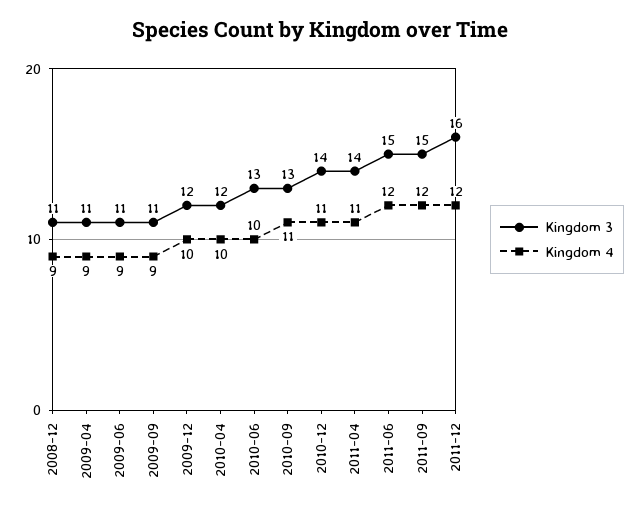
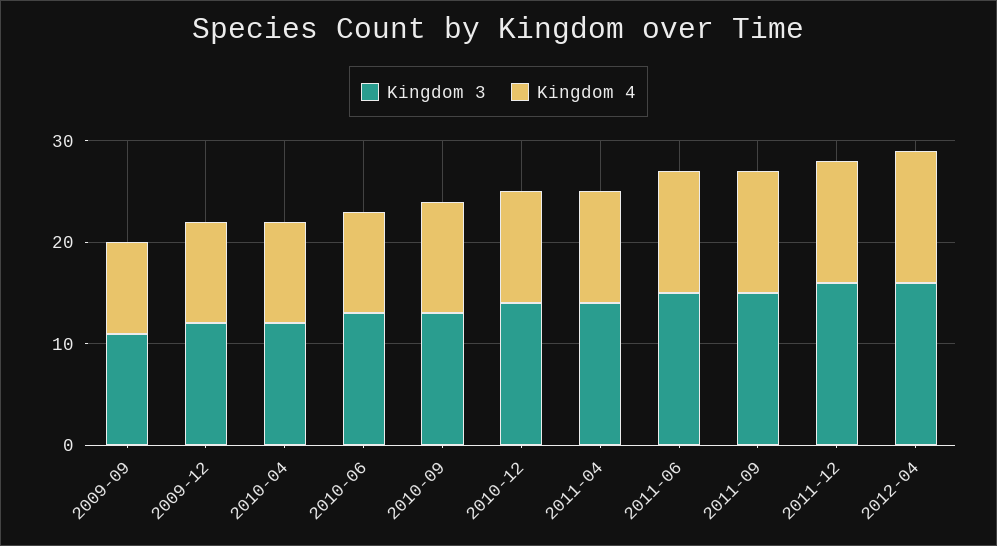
Kingdom 3, 2008-12: 11 -> none
Kingdom 4, 2008-12: 9 -> none
Kingdom 3, 2009-04: 11 -> none
Kingdom 4, 2009-04: 9 -> none
Kingdom 3, 2009-06: 11 -> none
Kingdom 4, 2009-06: 9 -> none
Kingdom 3, 2012-04: none -> 16
Kingdom 4, 2012-04: none -> 13

